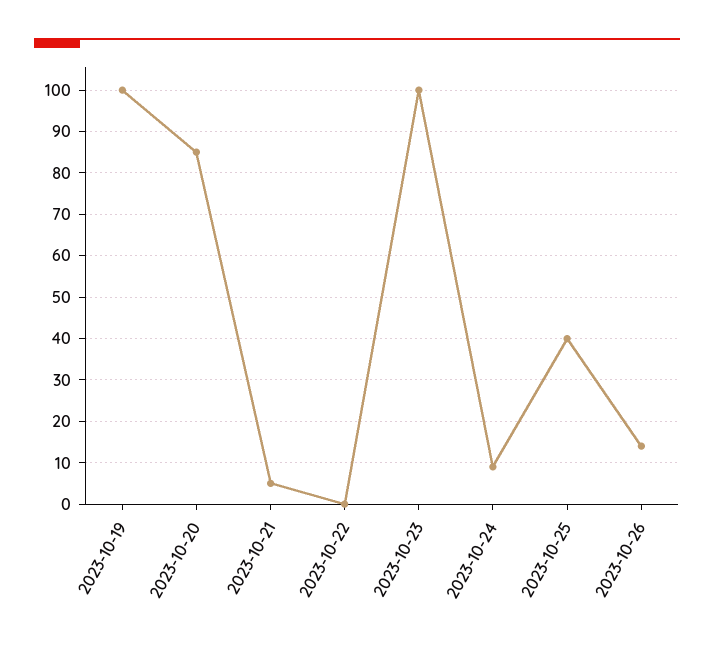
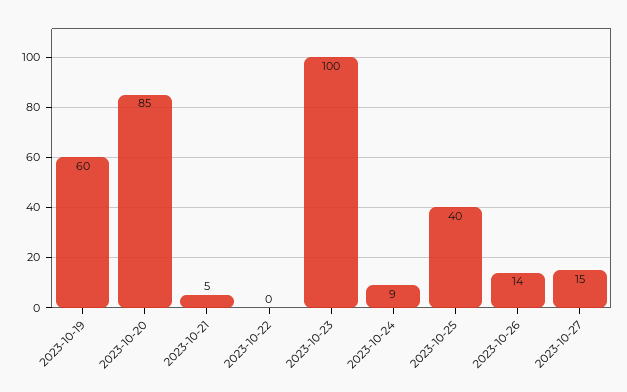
2023-10-19: 100 -> 60
2023-10-27: none -> 15

